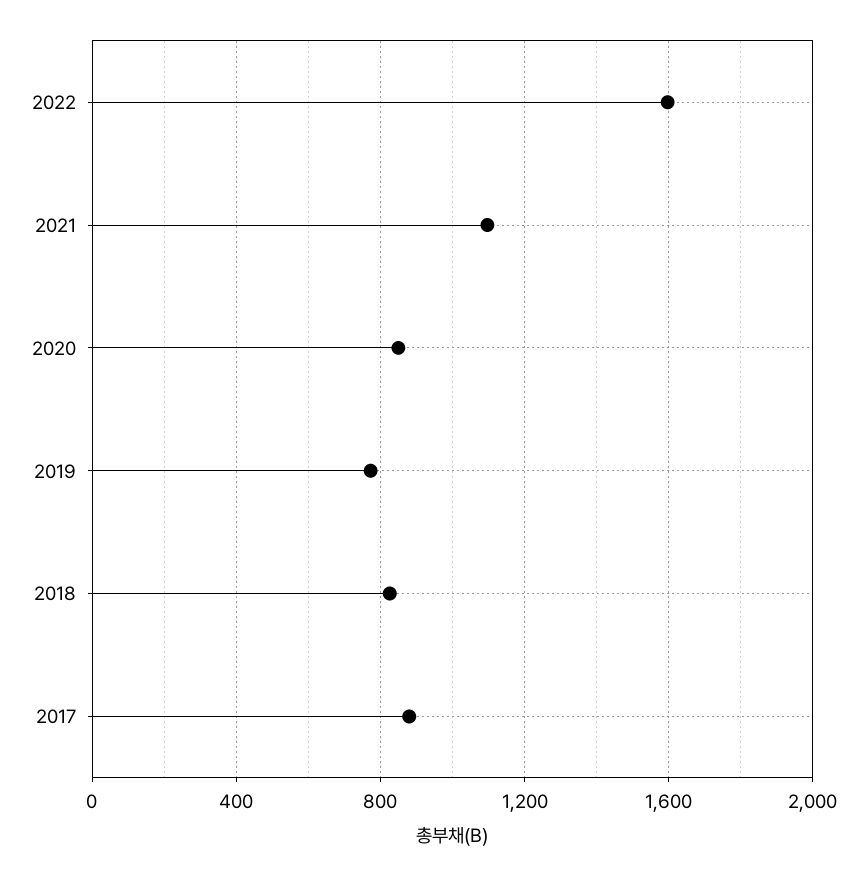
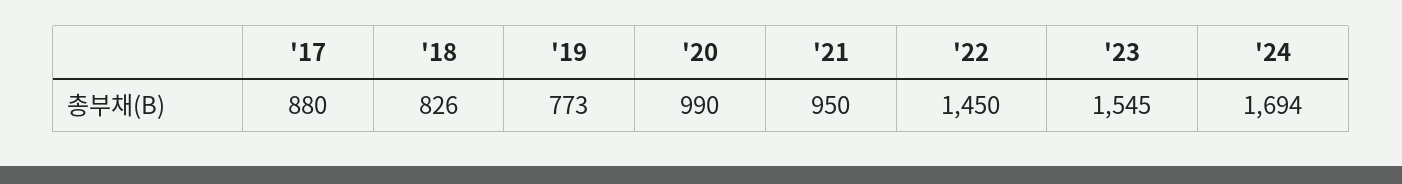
2022: 1600 -> 1450
2021: 1100 -> 950
2020: 850 -> 990
'23: none -> 1545
'24: none -> 1694

